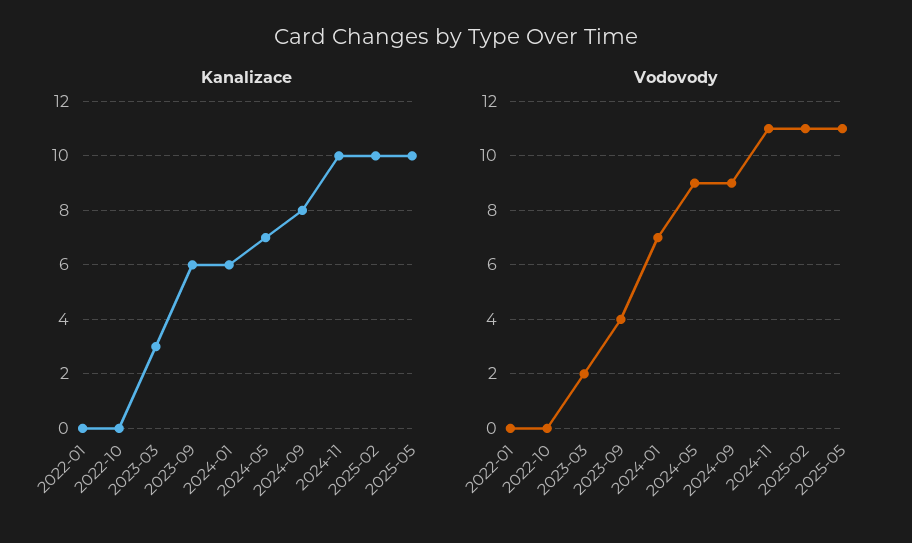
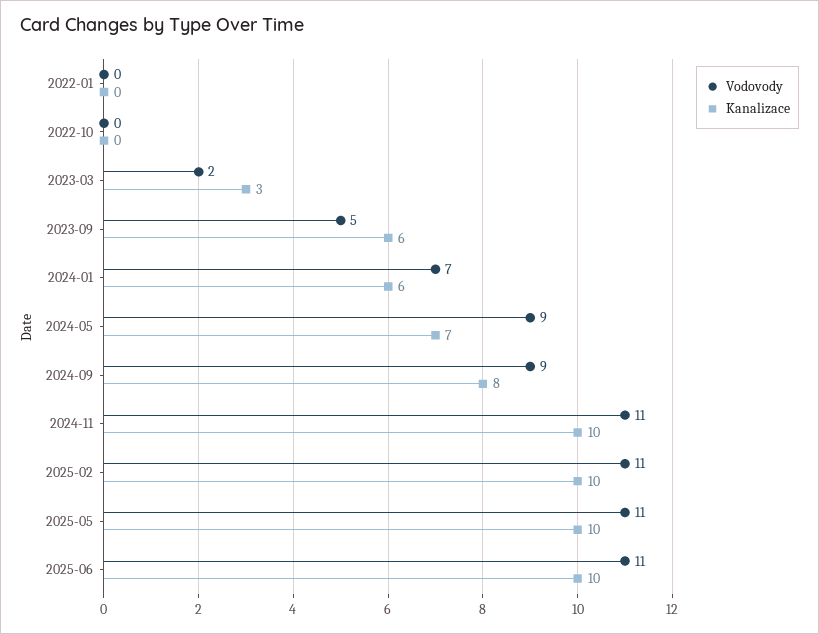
Vodovody, 2023-09: 4 -> 5
Vodovody, 2025-06: none -> 11
Kanalizace, 2025-06: none -> 10

